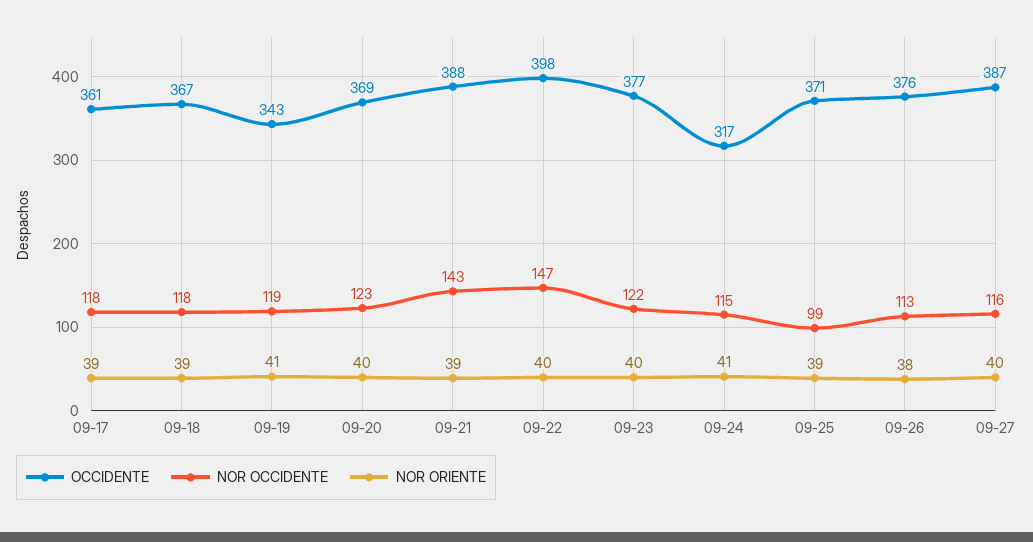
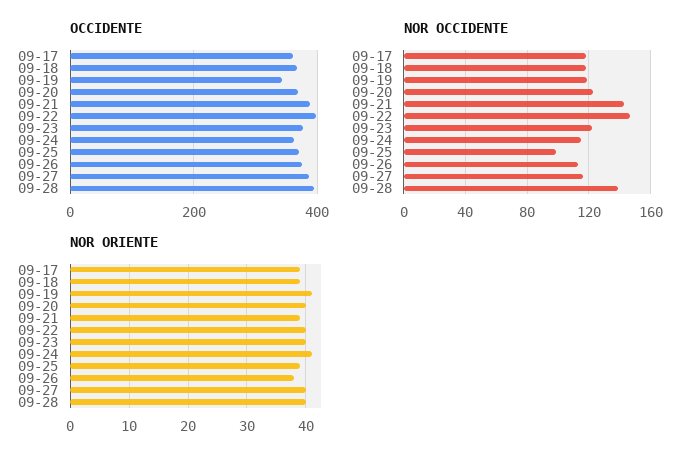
OCCIDENTE, 09-24: 317 -> 360
OCCIDENTE, 09-28: none -> 400
NOR OCCIDENTE, 09-28: none -> 140
NOR ORIENTE, 09-28: none -> 40

